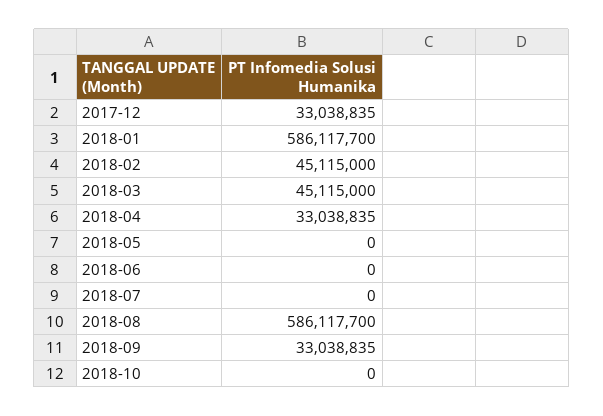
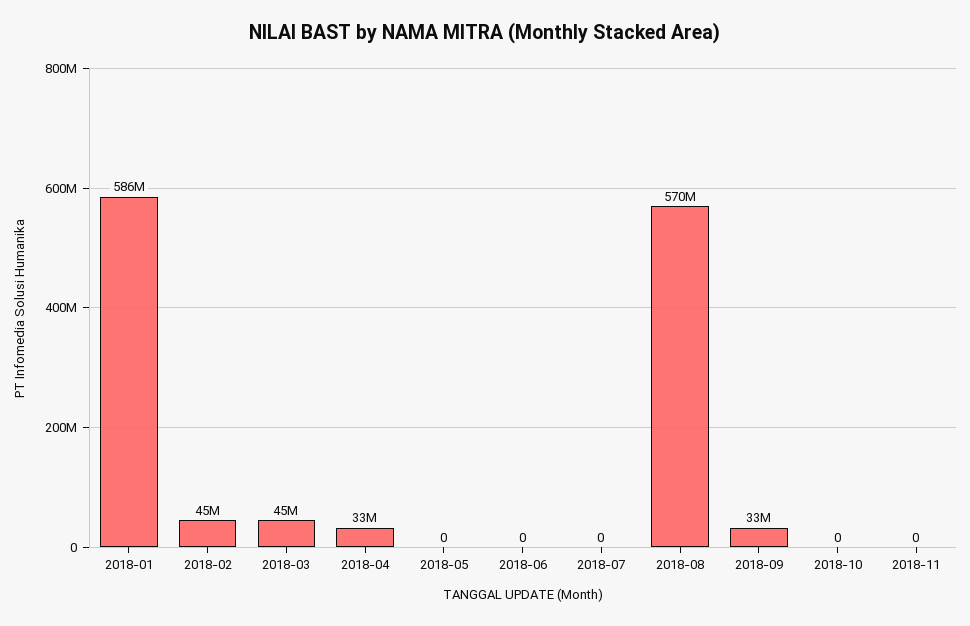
2017-12: 33038835 -> none
2018-08: 586117700 -> 570000000
2018-11: none -> 0

